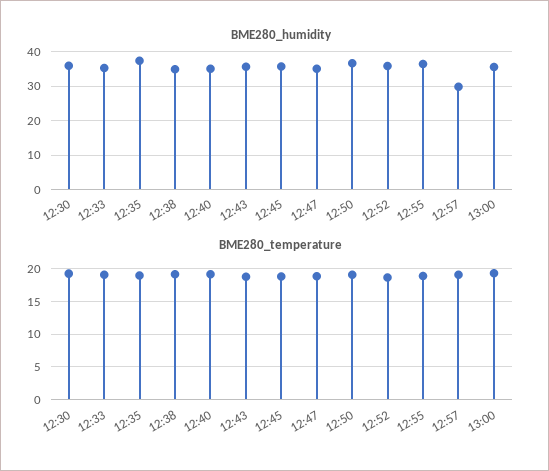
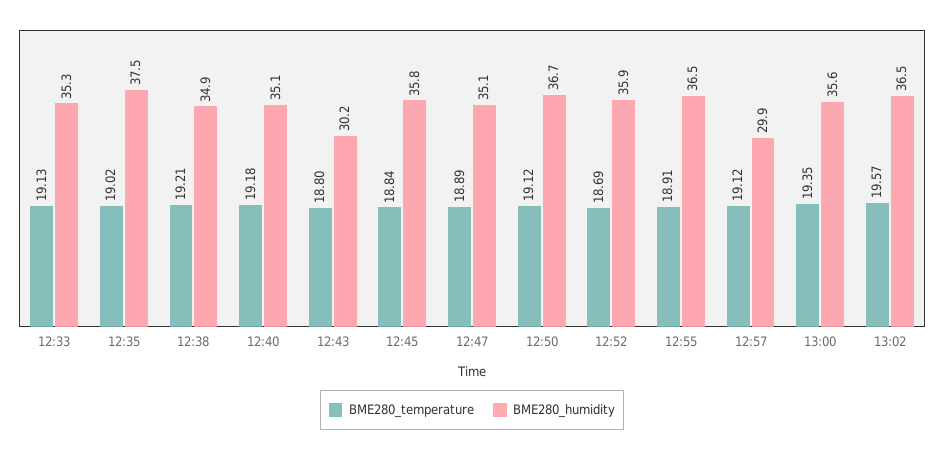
BME280_humidity, 12:30: 36 -> none
BME280_humidity, 12:43: 36 -> 30.2
BME280_temperature, 12:30: 19 -> none
BME280_temperature, 13:02: none -> 19.57
BME280_humidity, 13:02: none -> 36.5

